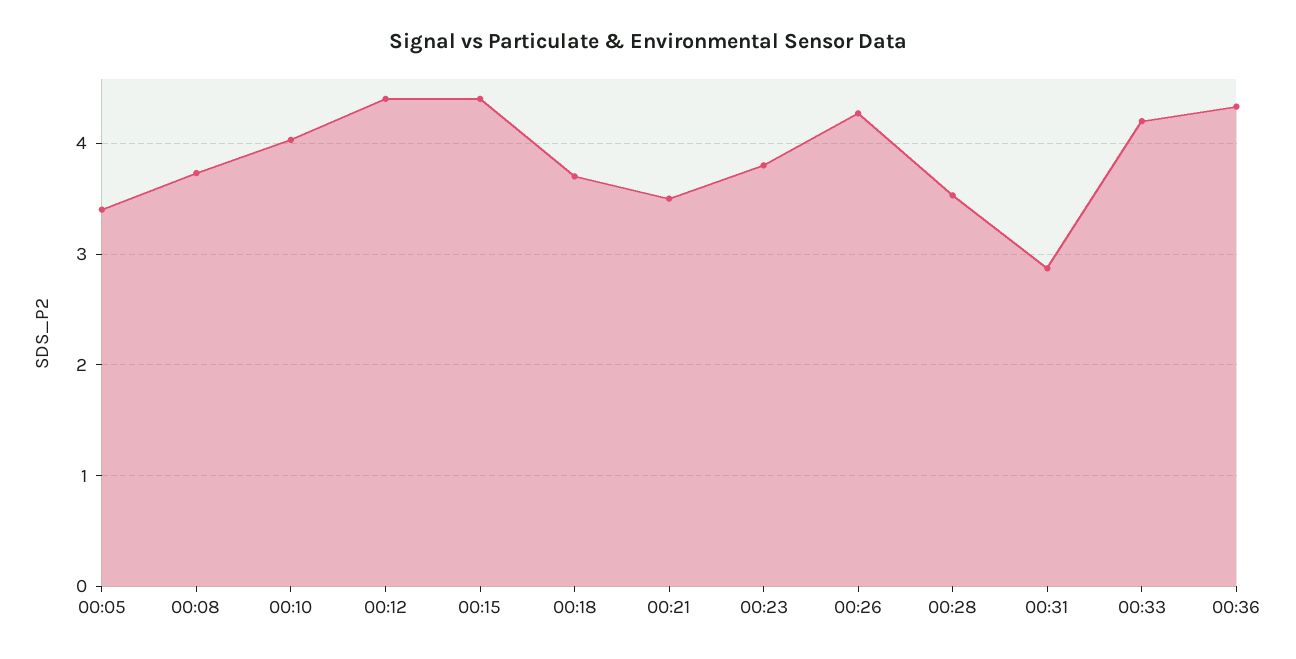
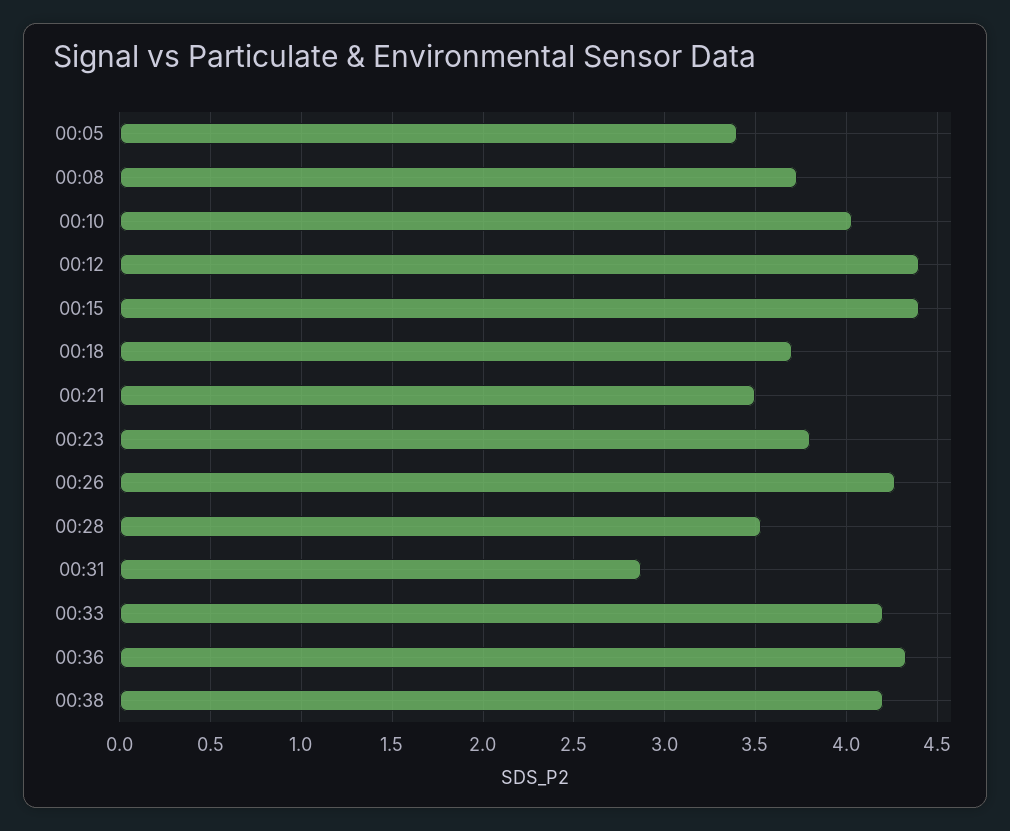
00:38: none -> 4.2

